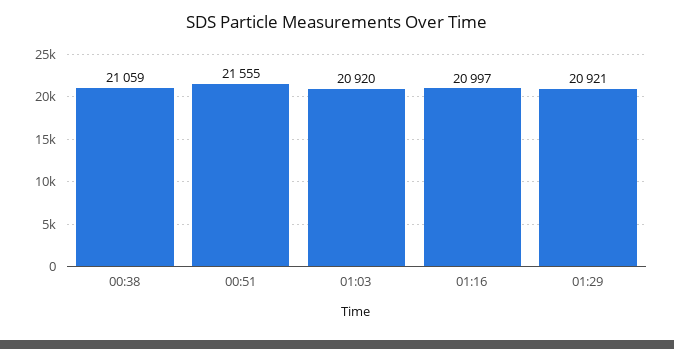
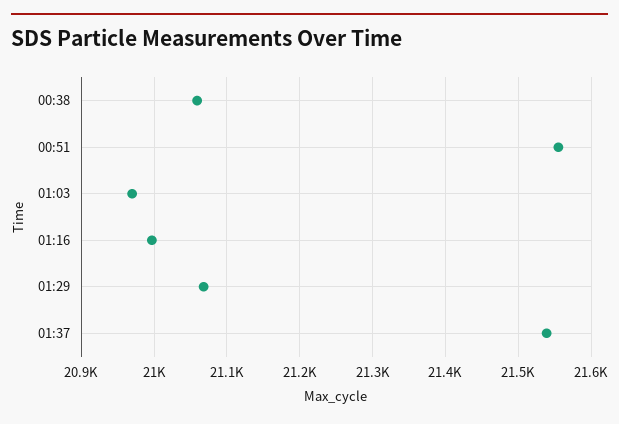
01:03: 20920 -> 20970
01:29: 20921 -> 21070
01:37: none -> 21540

